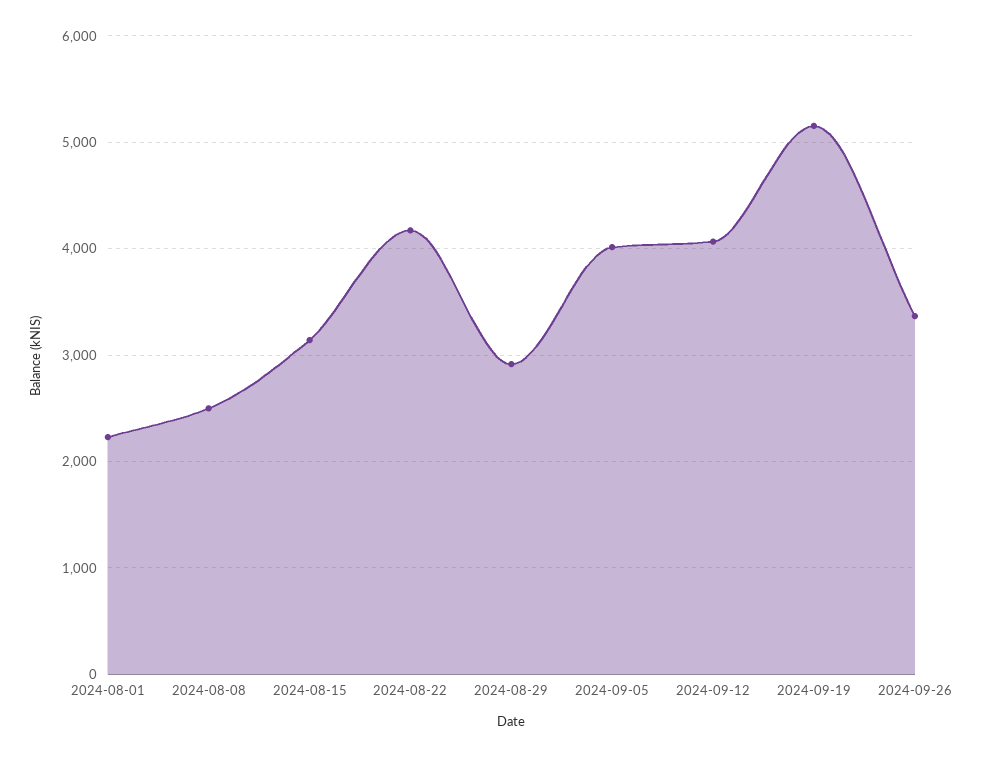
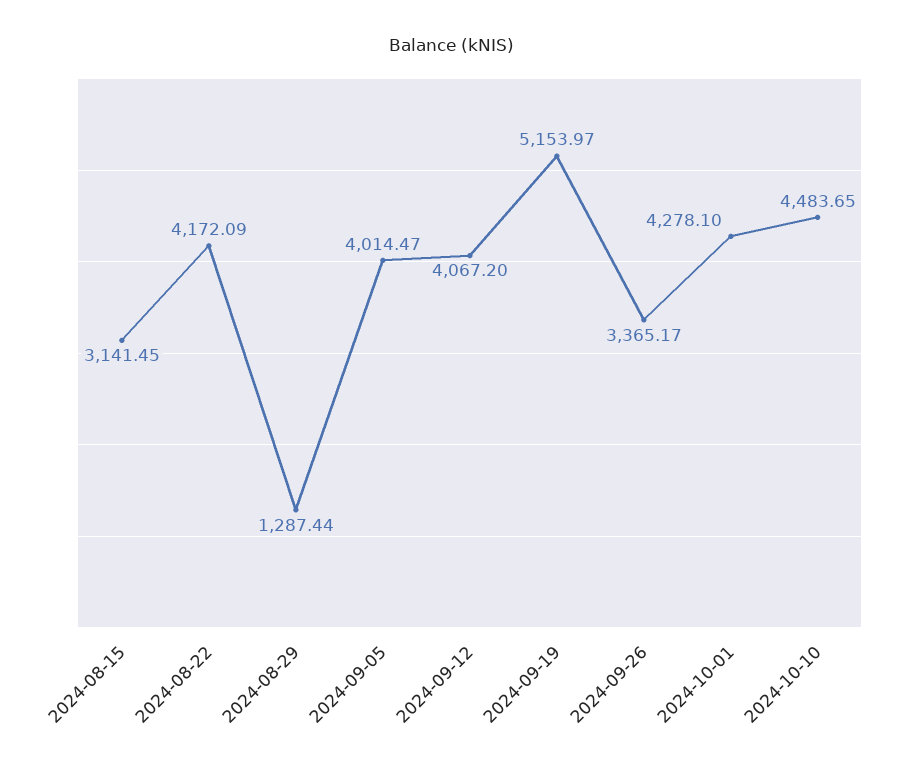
2024-08-01: 2200 -> none
2024-08-08: 2500 -> none
2024-08-29: 2900 -> 1287.44
2024-10-01: none -> 4278.1
2024-10-10: none -> 4483.65

